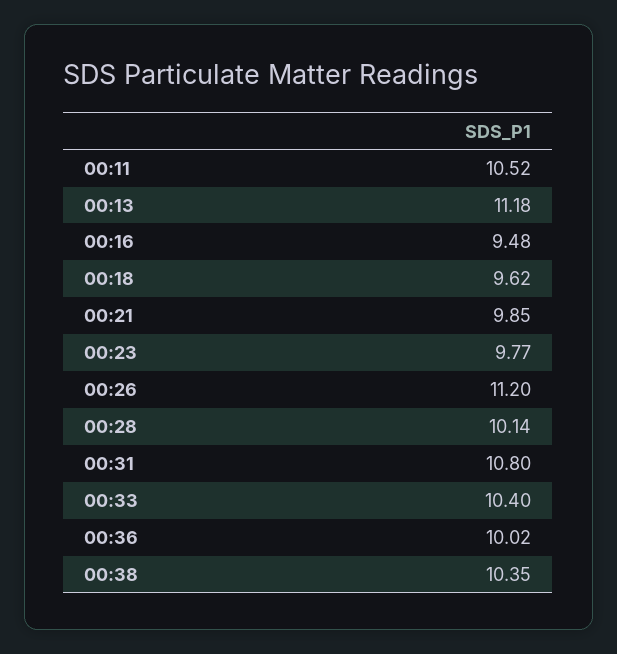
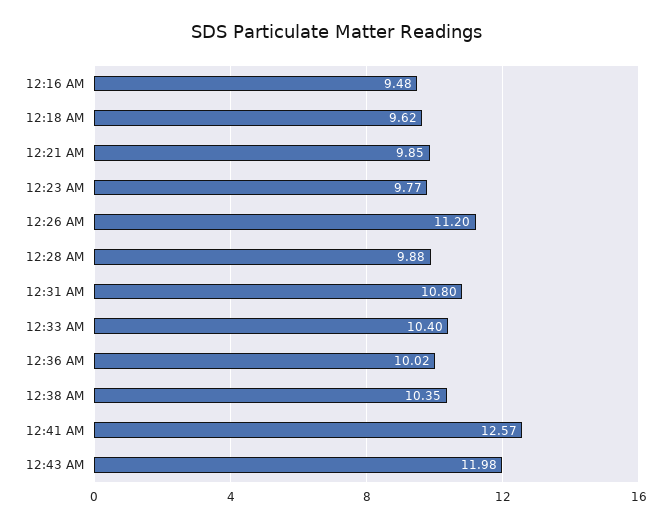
00:11: 10.52 -> none
00:13: 11.18 -> none
00:28: 10.14 -> 9.88
12:41 AM: none -> 12.57
12:43 AM: none -> 11.98

